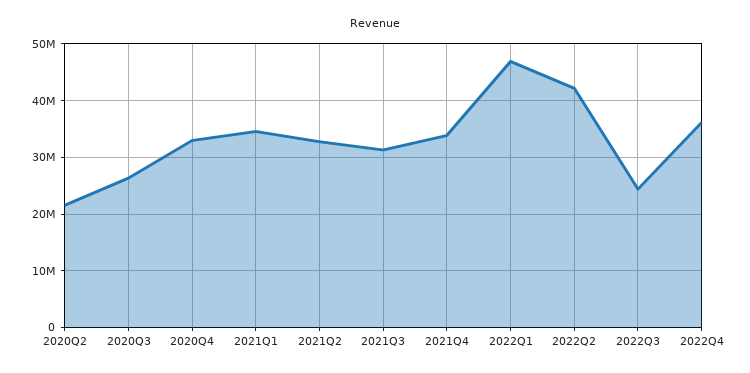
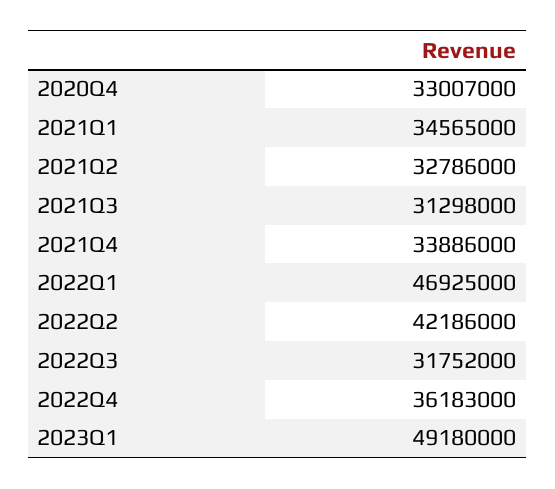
2020Q2: 22000000 -> none
2020Q3: 26000000 -> none
2022Q3: 24000000 -> 31752000
2023Q1: none -> 49180000

